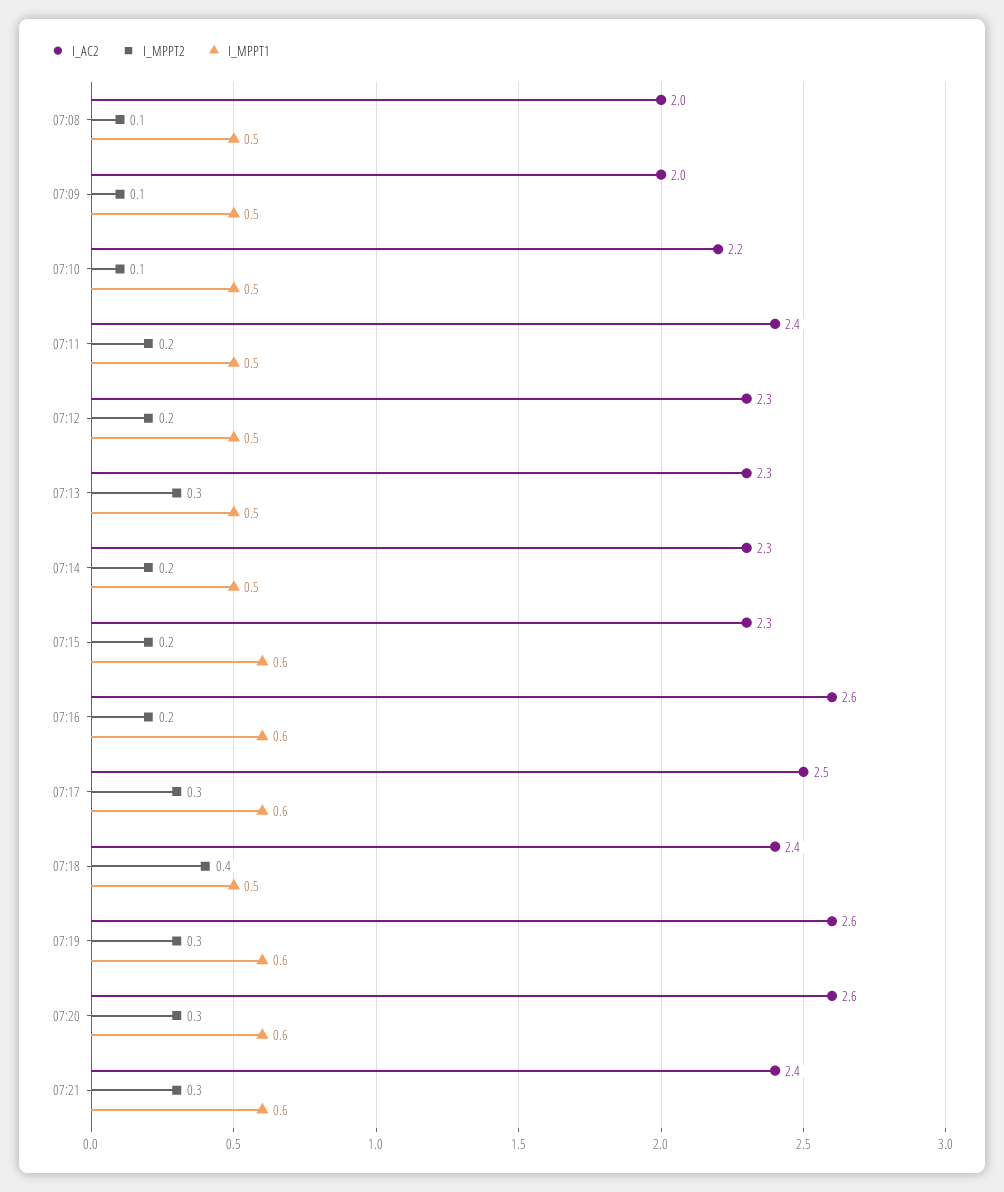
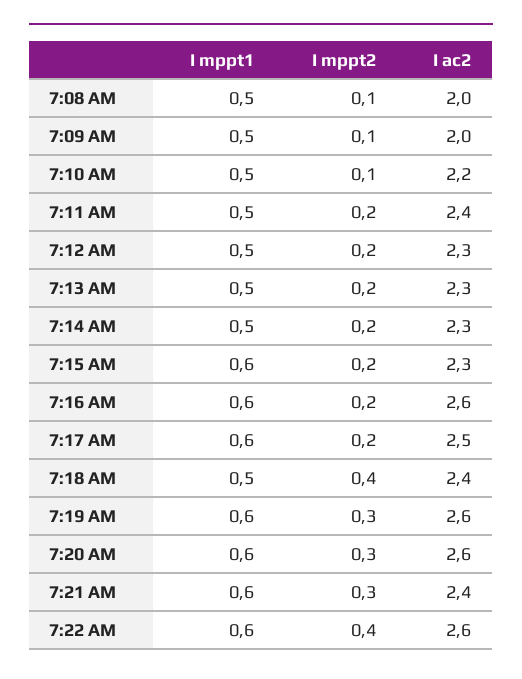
I_MPPT2, 07:13: 0.3 -> 0.2
I_MPPT2, 07:17: 0.3 -> 0.2
I_MPPT1, 7:22 AM: none -> 0.6
I_MPPT2, 7:22 AM: none -> 0.4
I_AC2, 7:22 AM: none -> 2.6

